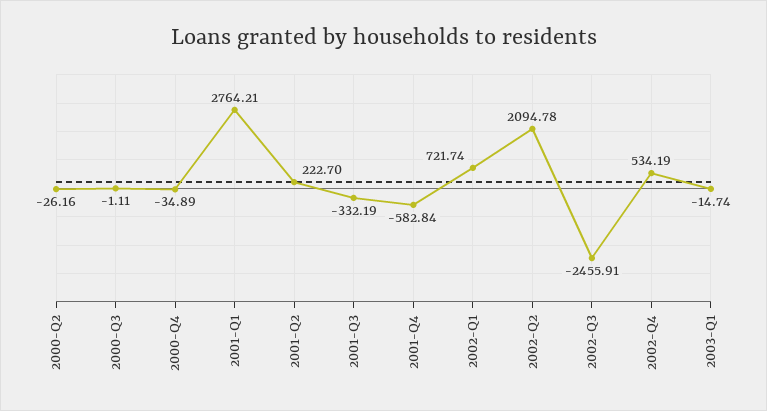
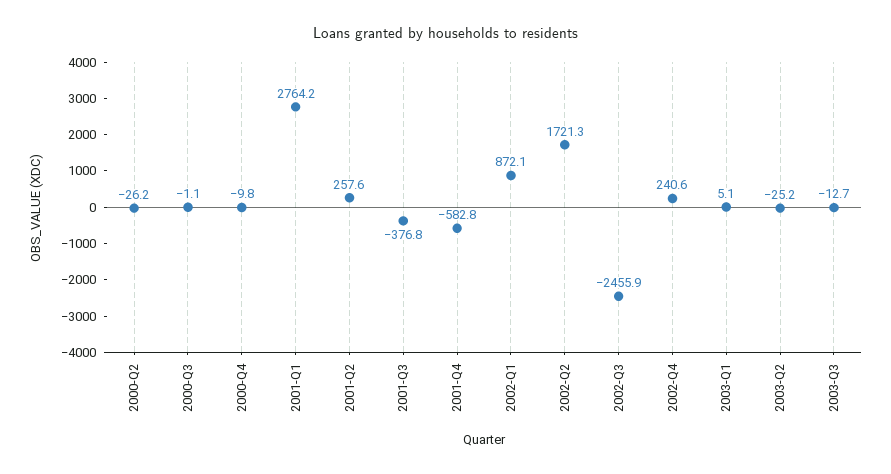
2000-Q4: -34.89 -> -9.8
2001-Q2: 222.7 -> 257.6
2001-Q3: -332.19 -> -376.8
2002-Q1: 721.74 -> 872.1
2002-Q2: 2094.78 -> 1721.3
2002-Q4: 534.19 -> 240.6
2003-Q1: -14.74 -> 5.1
2003-Q2: none -> -25.2
2003-Q3: none -> -12.7

